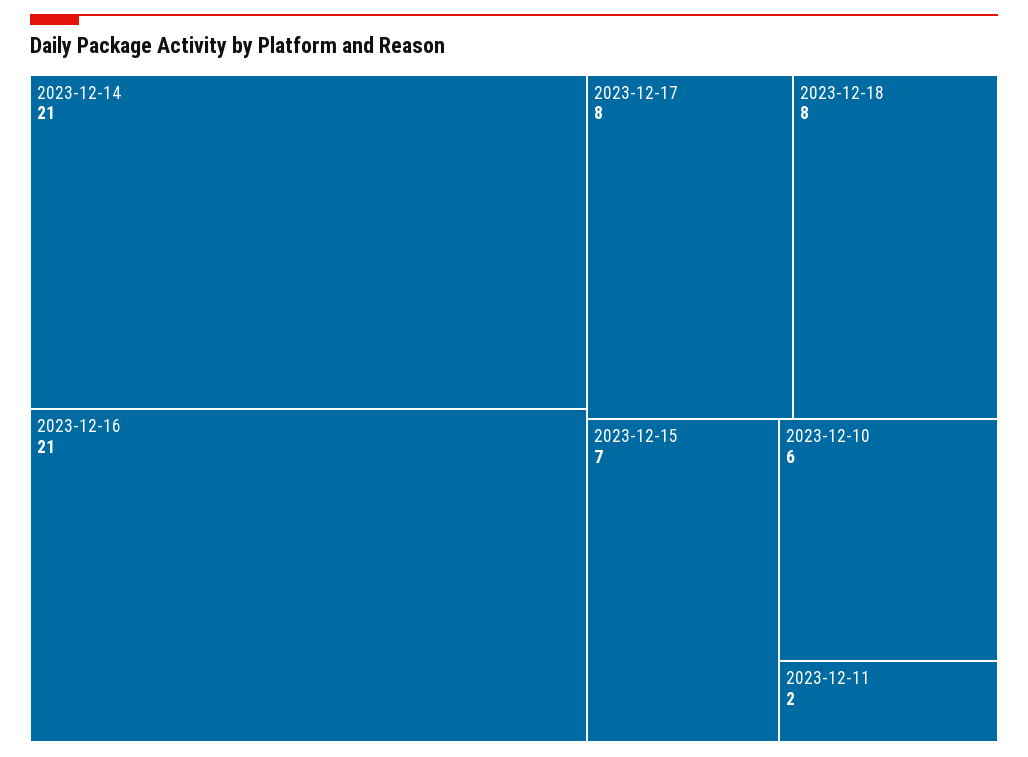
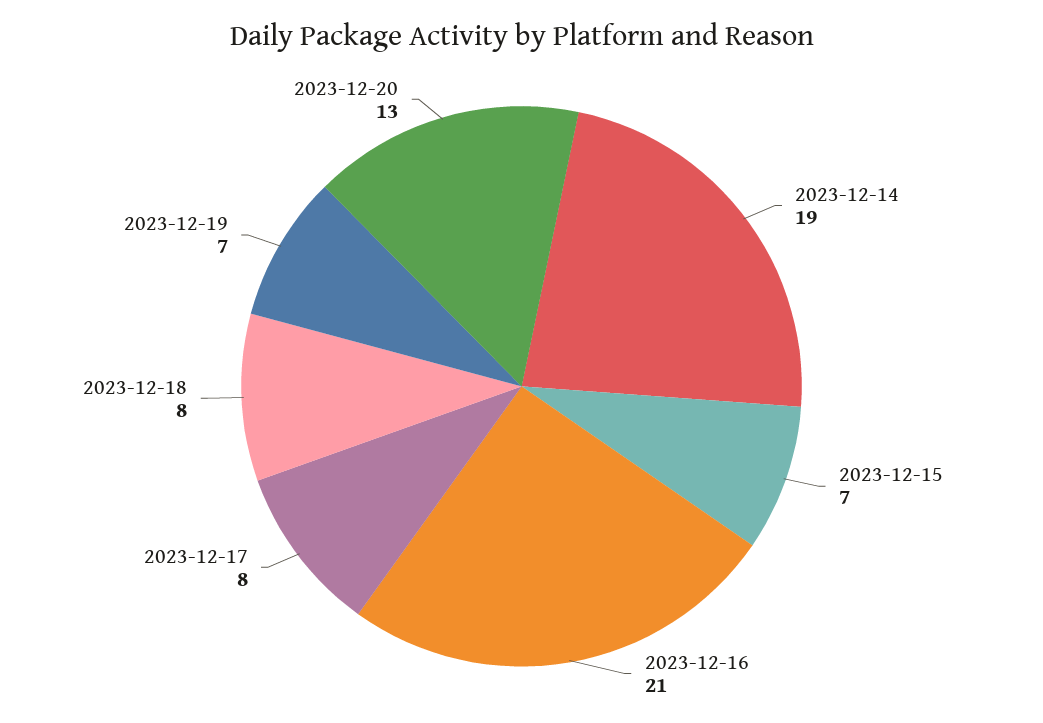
2023-12-14: 21 -> 19
2023-12-10: 6 -> none
2023-12-11: 2 -> none
2023-12-19: none -> 7
2023-12-20: none -> 13

